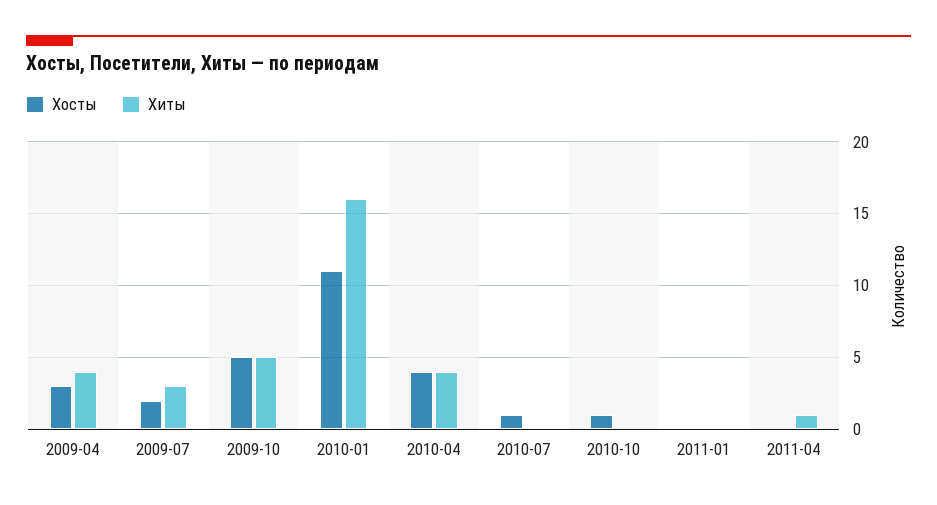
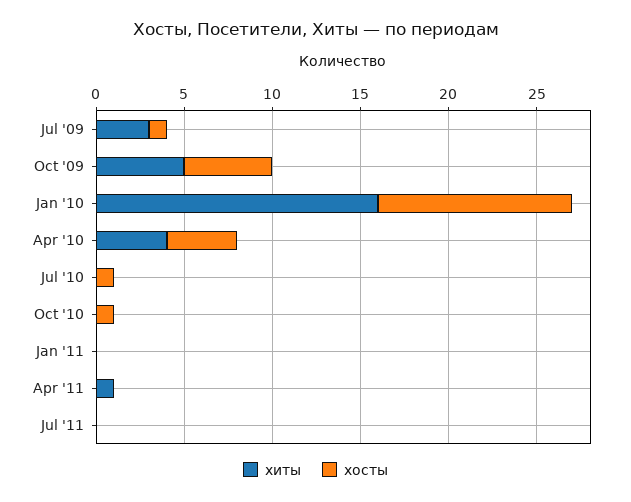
Хосты, 2009-04: 3 -> none
Хиты, 2009-04: 4 -> none
Хосты, 2009-07: 2 -> 1
Хиты, Jul '11: none -> 0
Хосты, Jul '11: none -> 0

